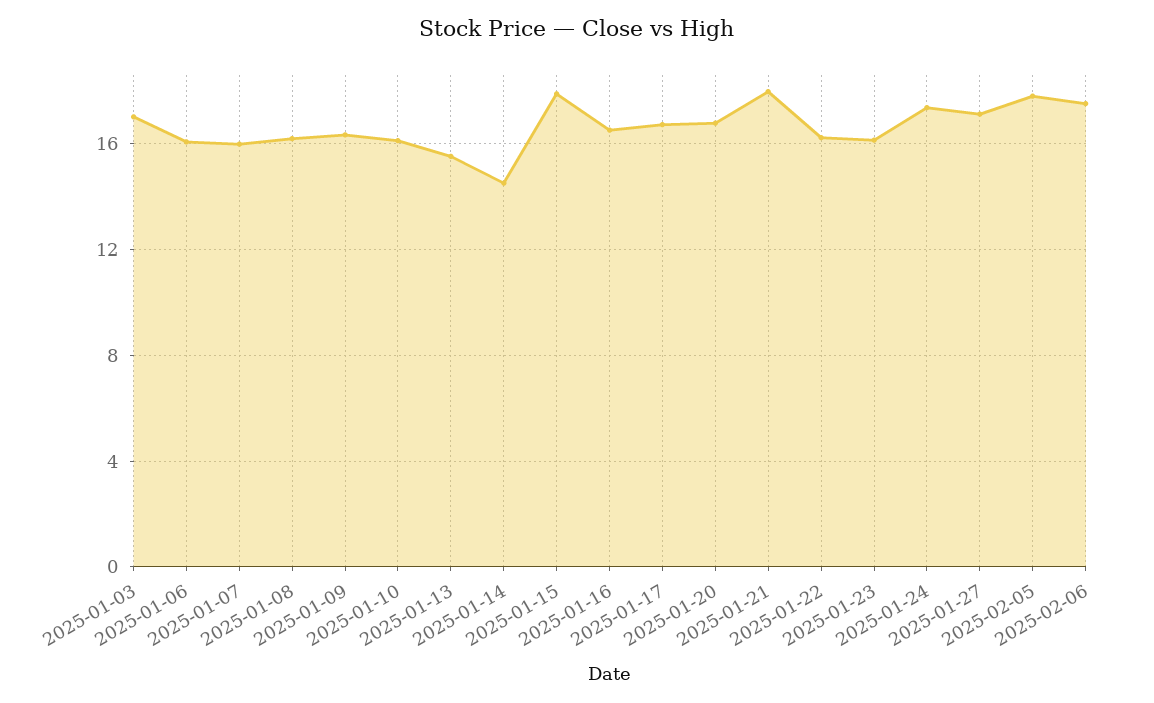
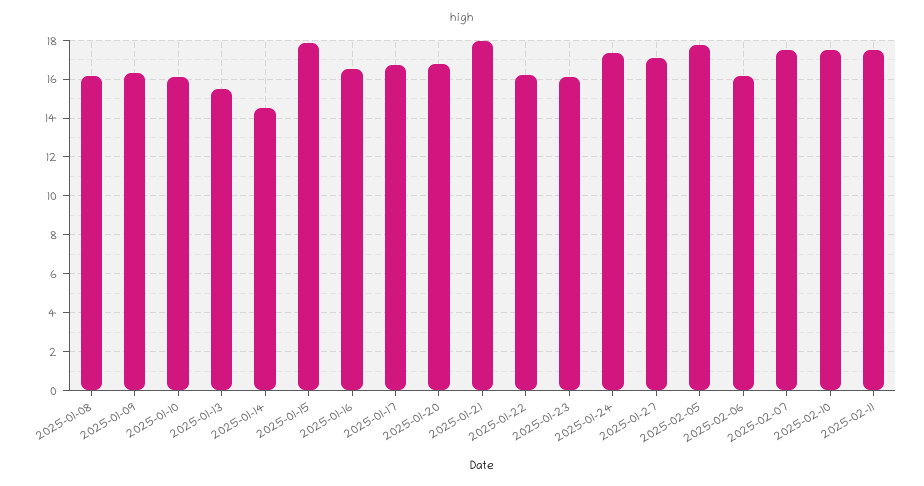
2025-01-03: 17 -> none
2025-01-06: 16 -> none
2025-01-07: 16 -> none
2025-02-06: 17.5 -> 16
2025-02-07: none -> 17.5
2025-02-10: none -> 17.5
2025-02-11: none -> 17.5

